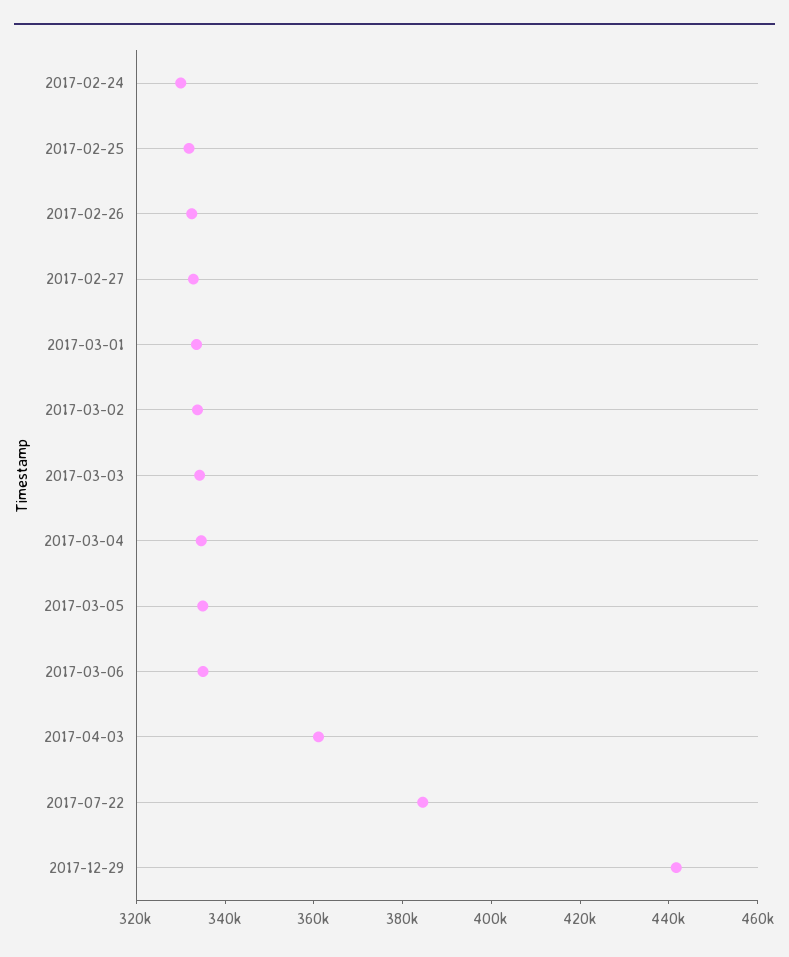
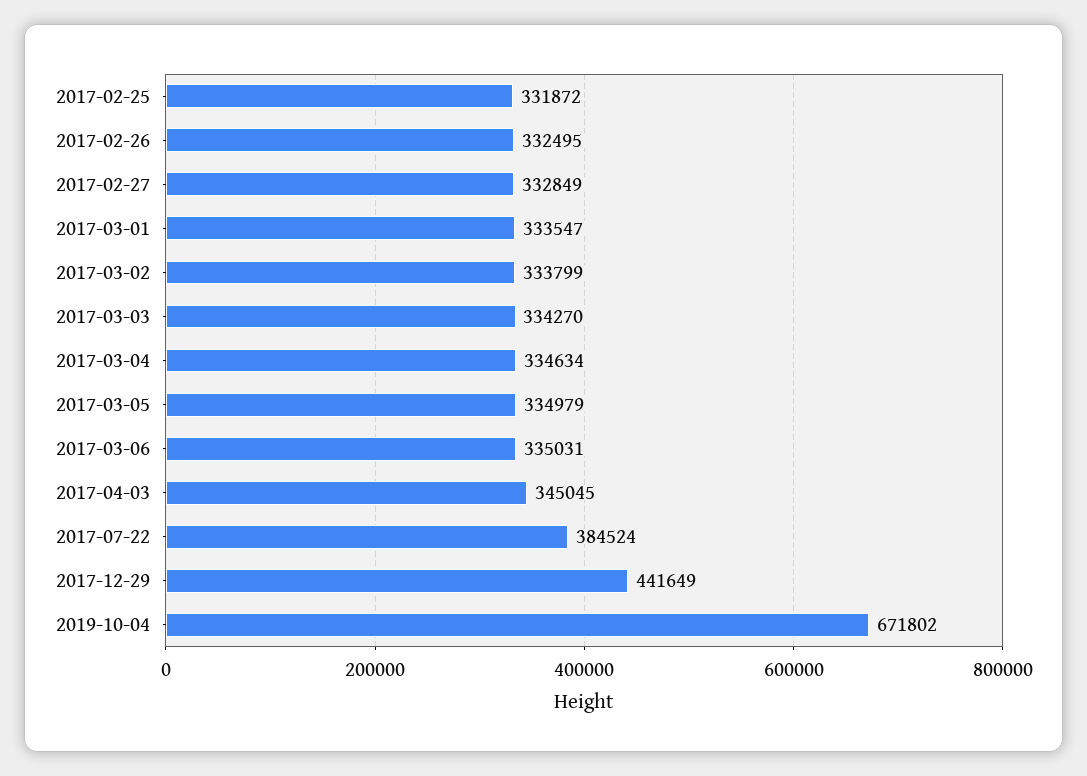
2017-02-24: 330000 -> none
2017-04-03: 360000 -> 345045
2019-10-04: none -> 671802

